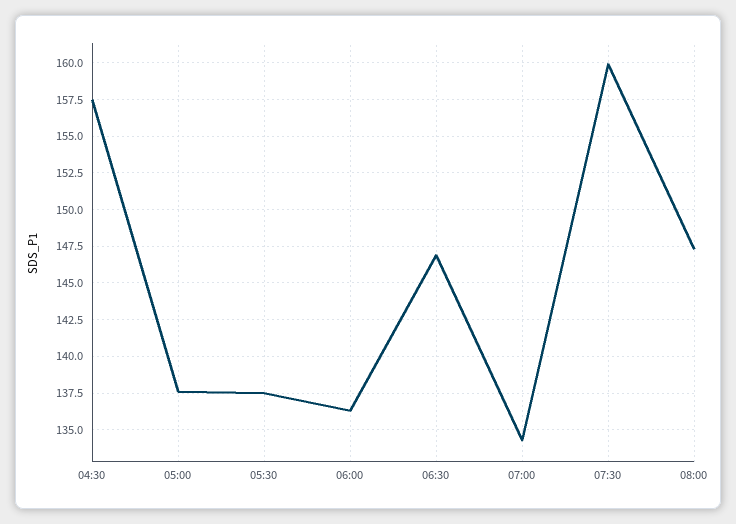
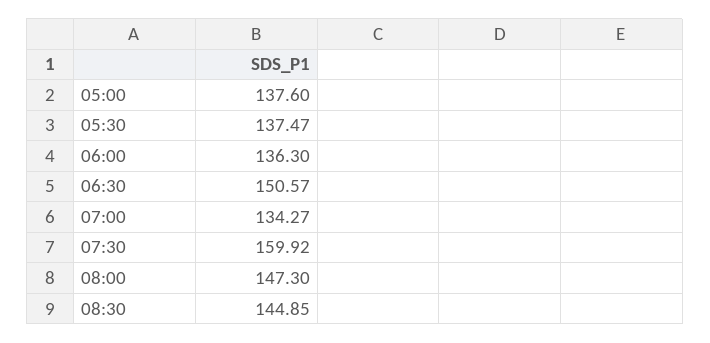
04:30: 157.5 -> none
06:30: 147 -> 150.57
08:30: none -> 144.85

